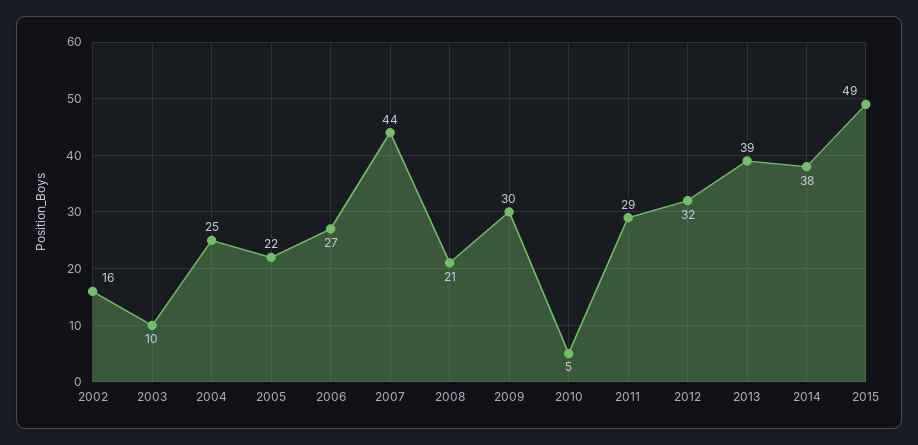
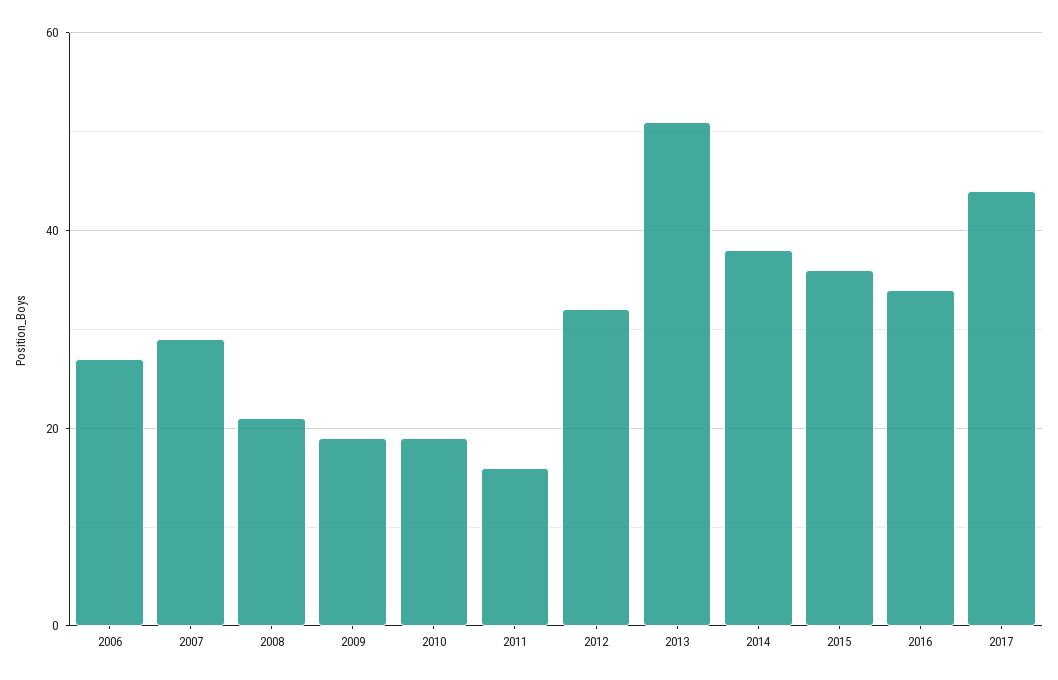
2002: 16 -> none
2003: 10 -> none
2004: 25 -> none
2005: 22 -> none
2007: 44 -> 30
2009: 30 -> 20
2010: 5 -> 20
2011: 29 -> 15
2013: 39 -> 50
2015: 49 -> 35
2016: none -> 35
2017: none -> 45

